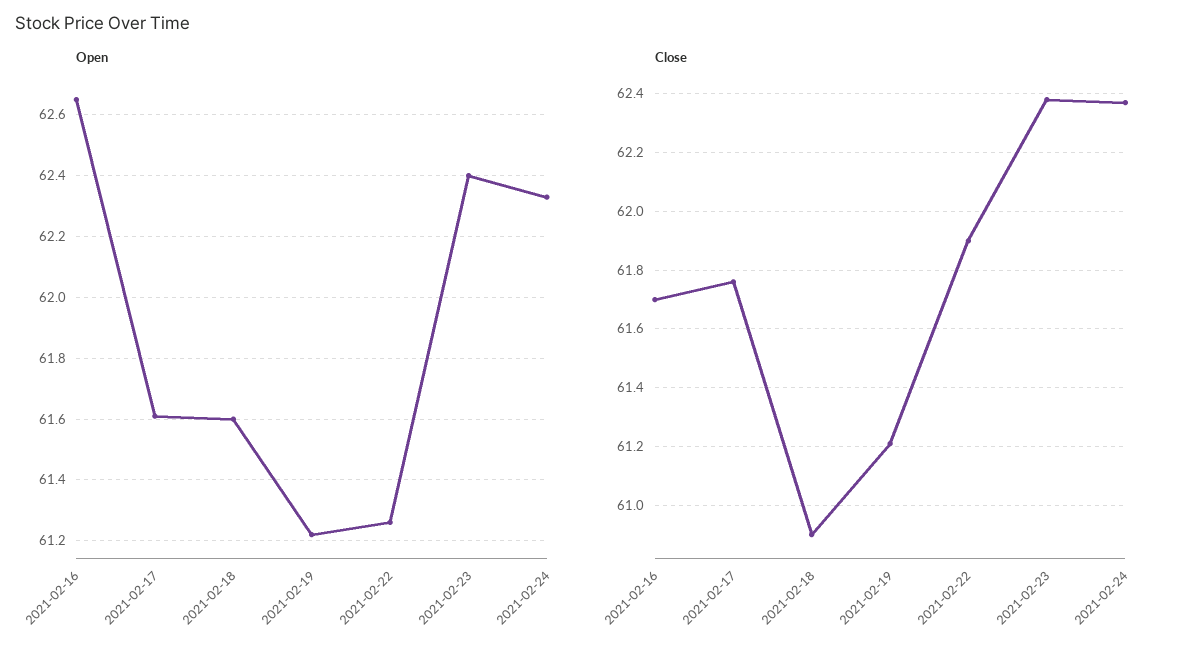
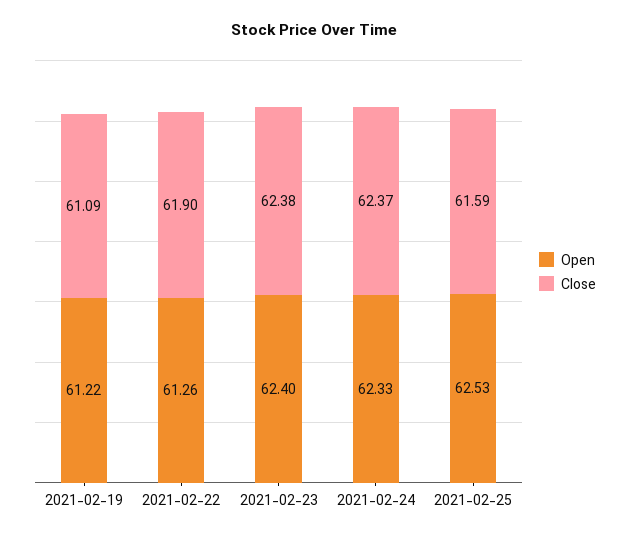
Open, 2021-02-16: 62.65 -> none
Open, 2021-02-17: 61.6 -> none
Open, 2021-02-18: 61.6 -> none
Close, 2021-02-16: 61.7 -> none
Close, 2021-02-17: 61.75 -> none
Close, 2021-02-18: 60.9 -> none
Close, 2021-02-19: 61.2 -> 61.09
Open, 2021-02-25: none -> 62.53
Close, 2021-02-25: none -> 61.59

